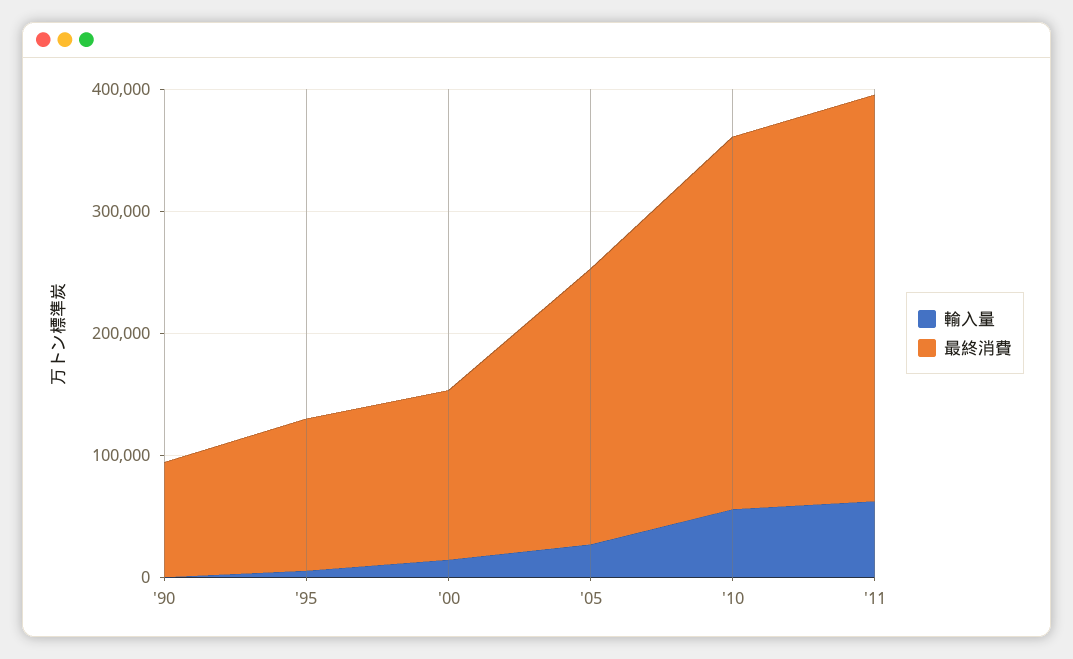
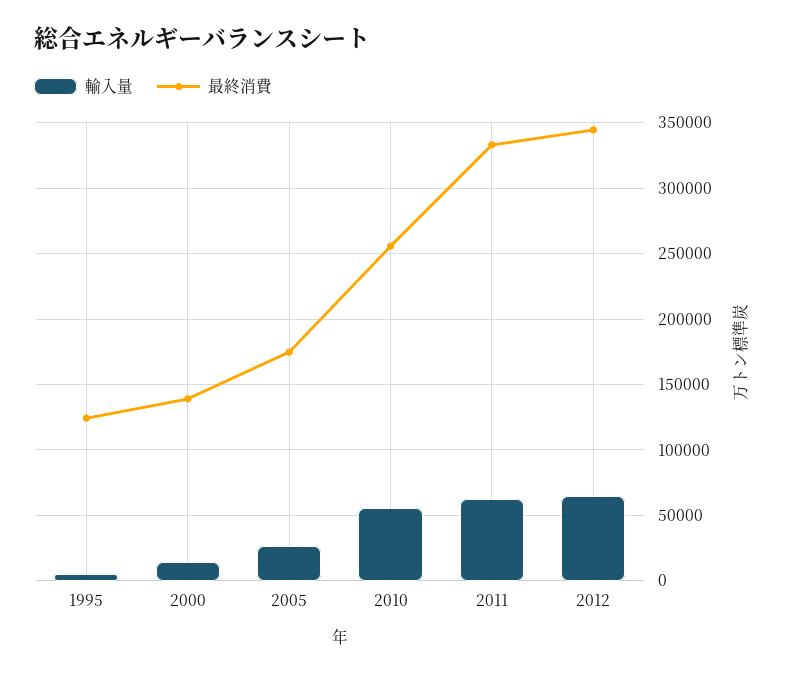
輸入量, '90: 0 -> none
最終消費, '90: 100000 -> none
最終消費, '05: 220000 -> 175000
最終消費, '10: 300000 -> 255000
輸入量, 2012: none -> 65000
最終消費, 2012: none -> 345000

